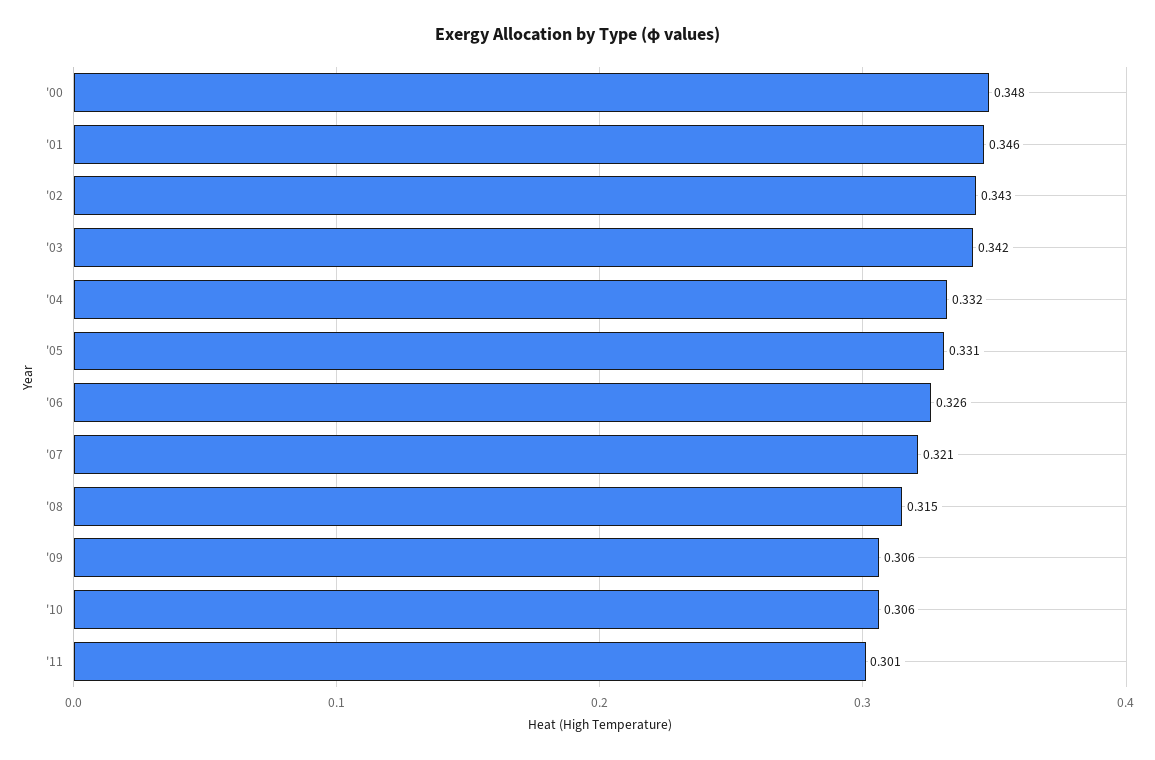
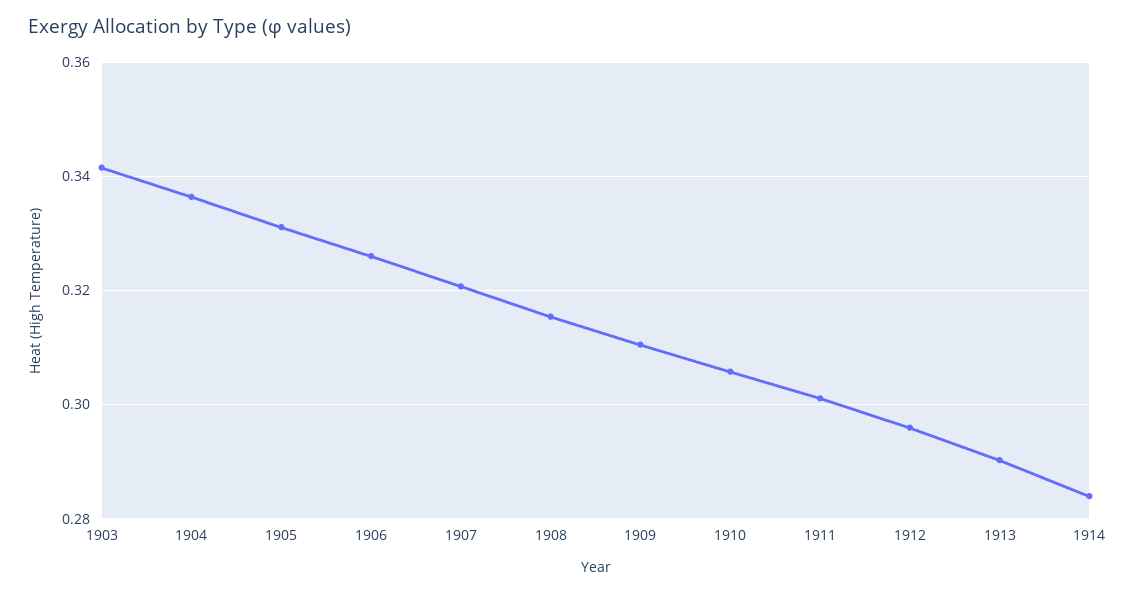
'00: 0.348 -> none
'01: 0.346 -> none
'02: 0.343 -> none
'04: 0.332 -> 0.336
'09: 0.306 -> 0.31
1912: none -> 0.296
1913: none -> 0.29
1914: none -> 0.284

